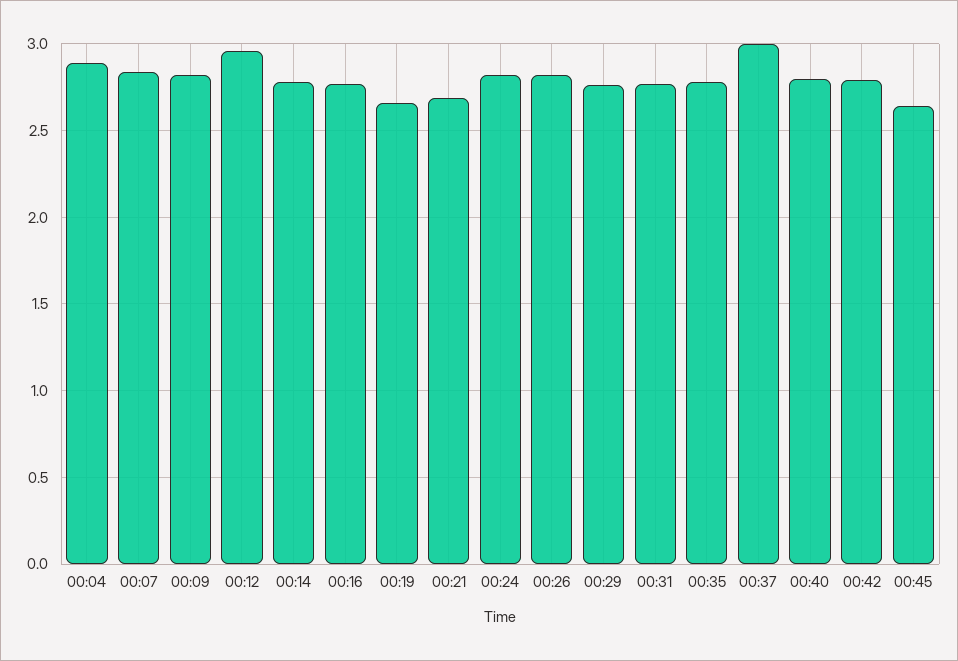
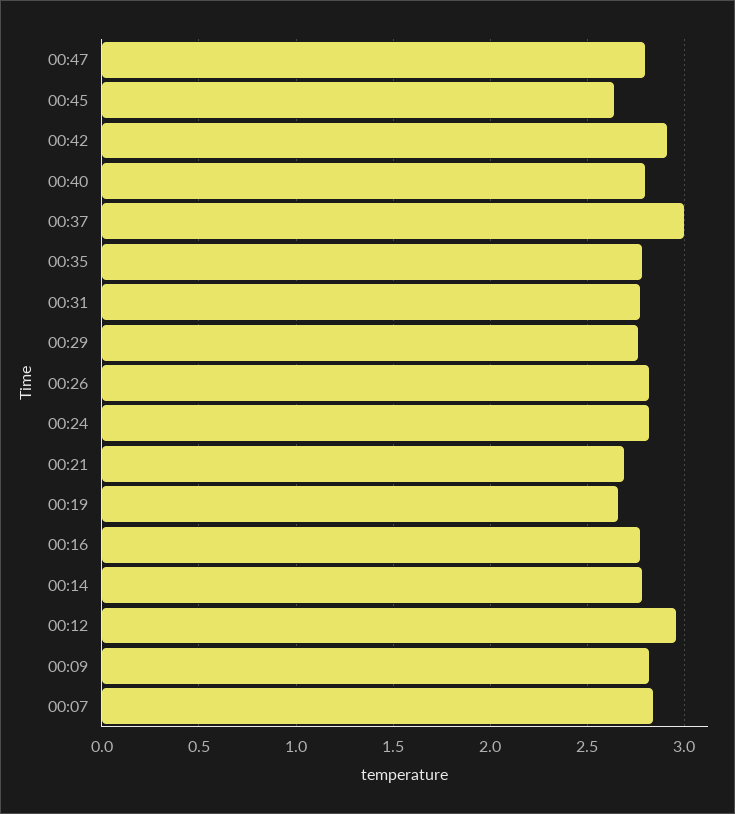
00:04: 2.9 -> none
00:42: 2.8 -> 2.9
00:47: none -> 2.8

